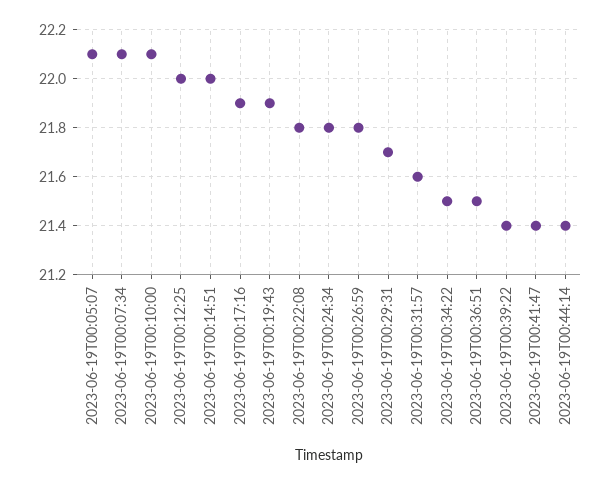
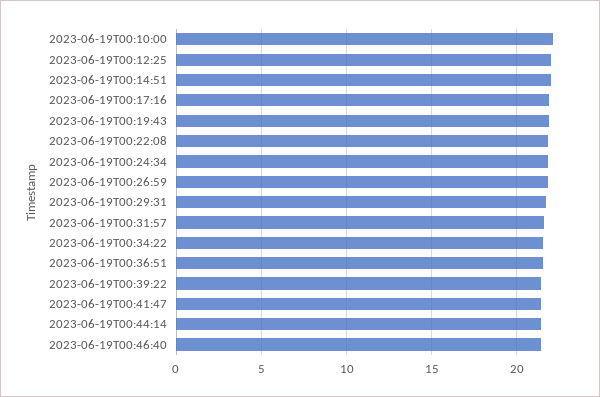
2023-06-19T00:05:07: 22.1 -> none
2023-06-19T00:07:34: 22.1 -> none
2023-06-19T00:46:40: none -> 21.5

